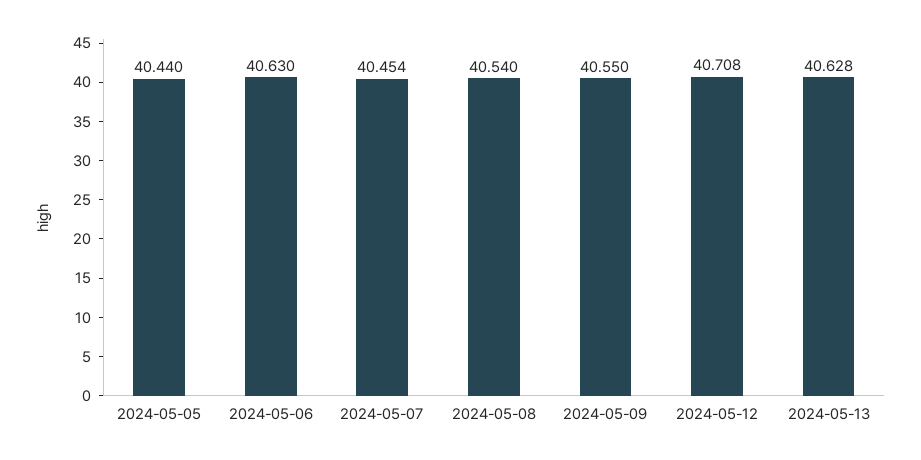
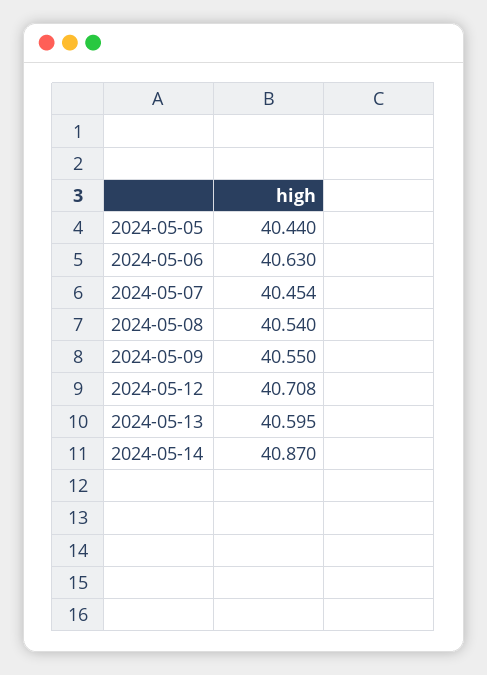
2024-05-13: 40.628 -> 40.595
2024-05-14: none -> 40.87

